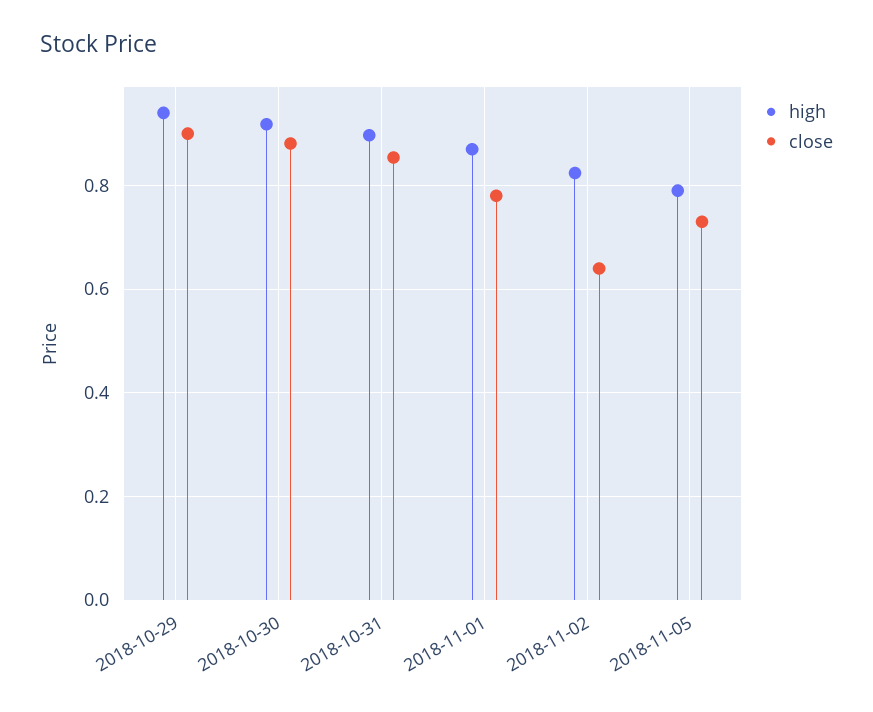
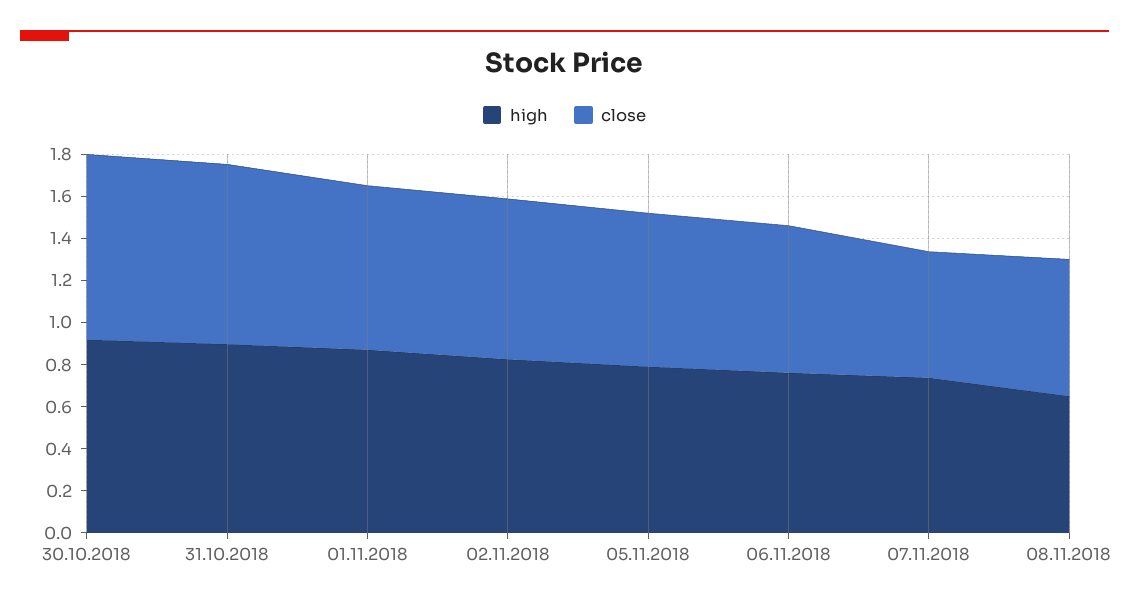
high, 2018-10-29: 0.94 -> none
close, 2018-10-29: 0.9 -> none
close, 2018-11-02: 0.64 -> 0.75
high, 06.11.2018: none -> 0.75
close, 06.11.2018: none -> 0.7
high, 07.11.2018: none -> 0.75
close, 07.11.2018: none -> 0.6
high, 08.11.2018: none -> 0.65
close, 08.11.2018: none -> 0.65

